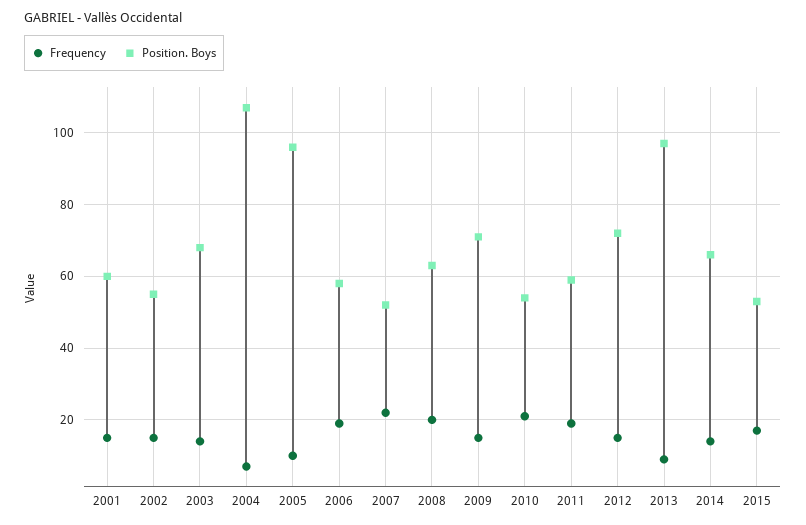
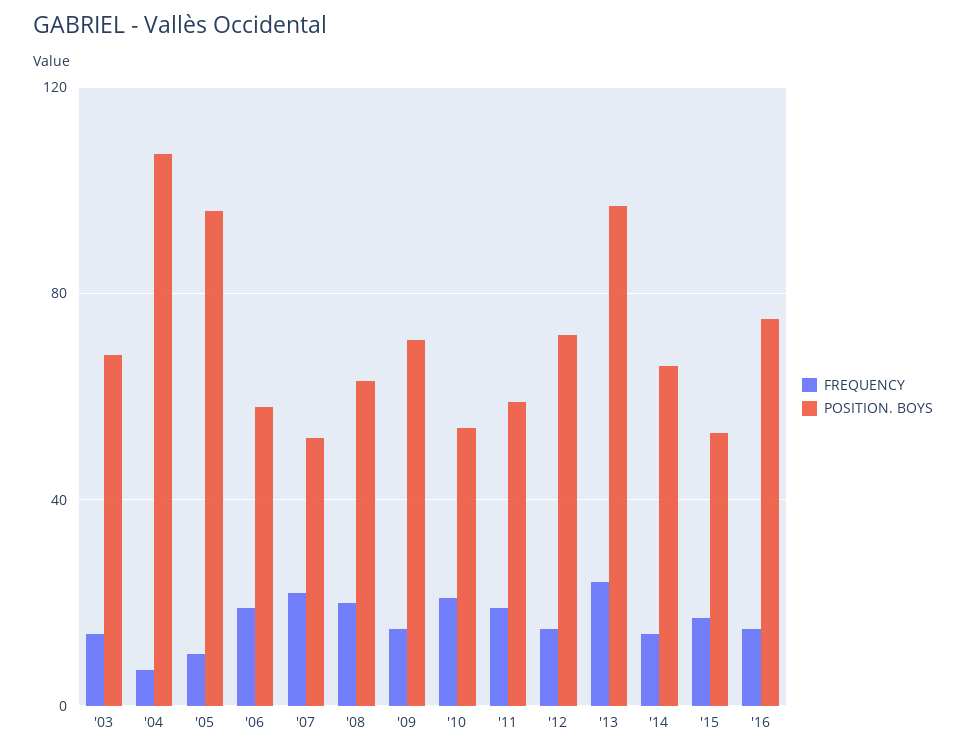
Frequency, 2001: 15 -> none
Position. Boys, 2001: 60 -> none
Frequency, 2002: 15 -> none
Position. Boys, 2002: 55 -> none
Frequency, 2013: 10 -> 25
Frequency, '16: none -> 15
Position. Boys, '16: none -> 75

